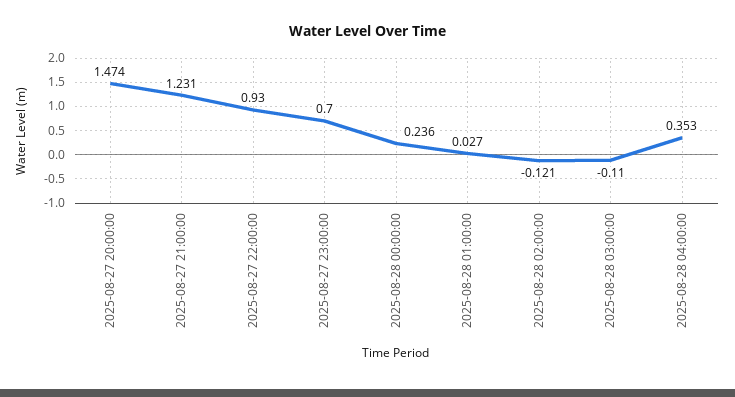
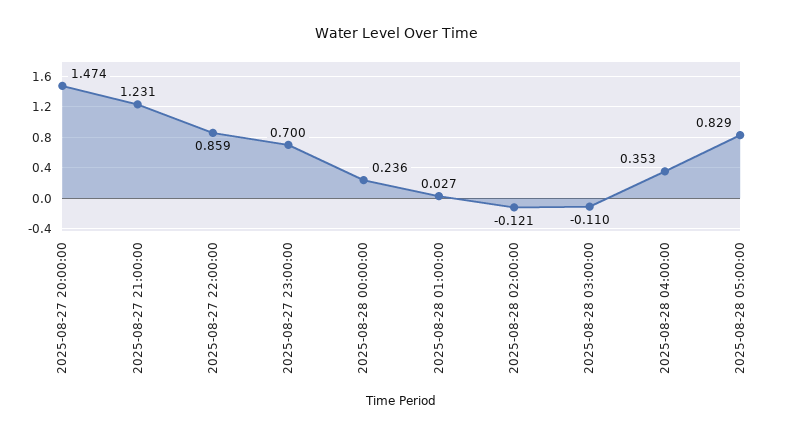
2025-08-27 22:00:00: 0.93 -> 0.859
2025-08-28 05:00:00: none -> 0.829

